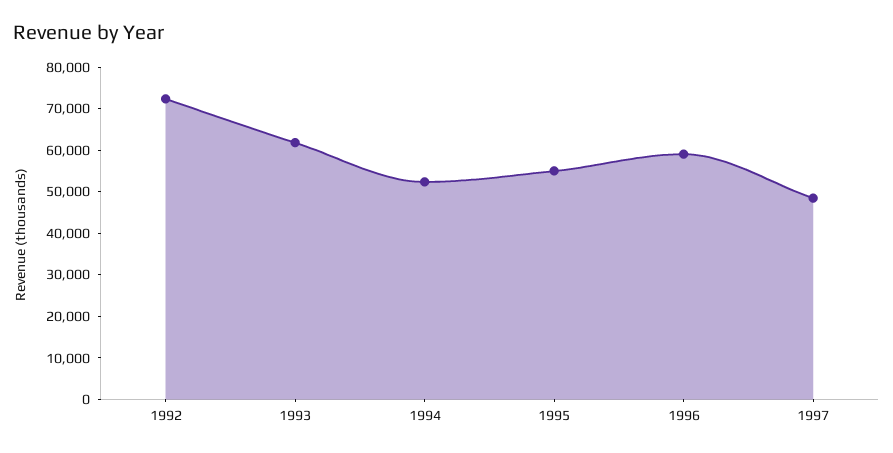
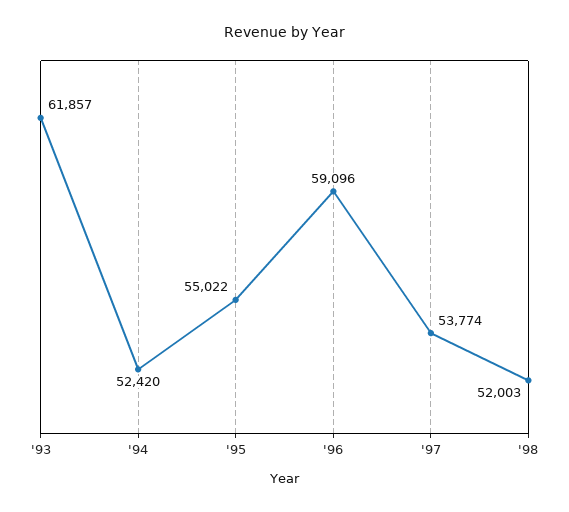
1992: 72000 -> none
1997: 48000 -> 53774
'98: none -> 52003

